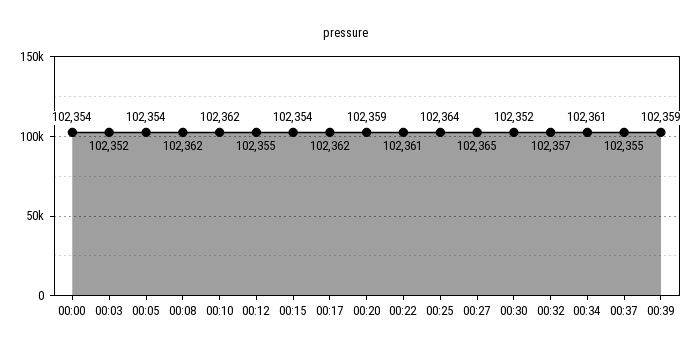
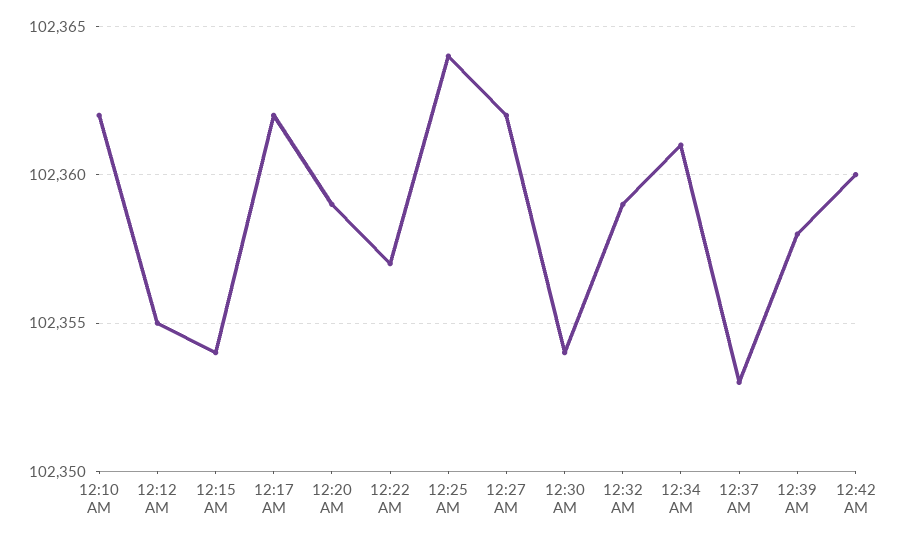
00:00: 102354 -> none
00:03: 102352 -> none
00:05: 102354 -> none
00:08: 102362 -> none
00:22: 102361 -> 102357
00:27: 102365 -> 102362
00:30: 102352 -> 102354
00:32: 102357 -> 102359
00:37: 102355 -> 102353
00:39: 102359 -> 102358
12:42 AM: none -> 102360

